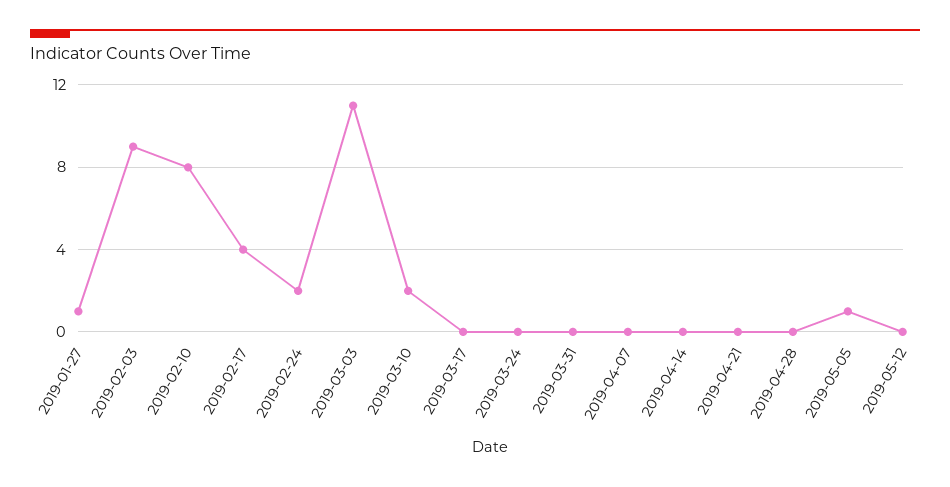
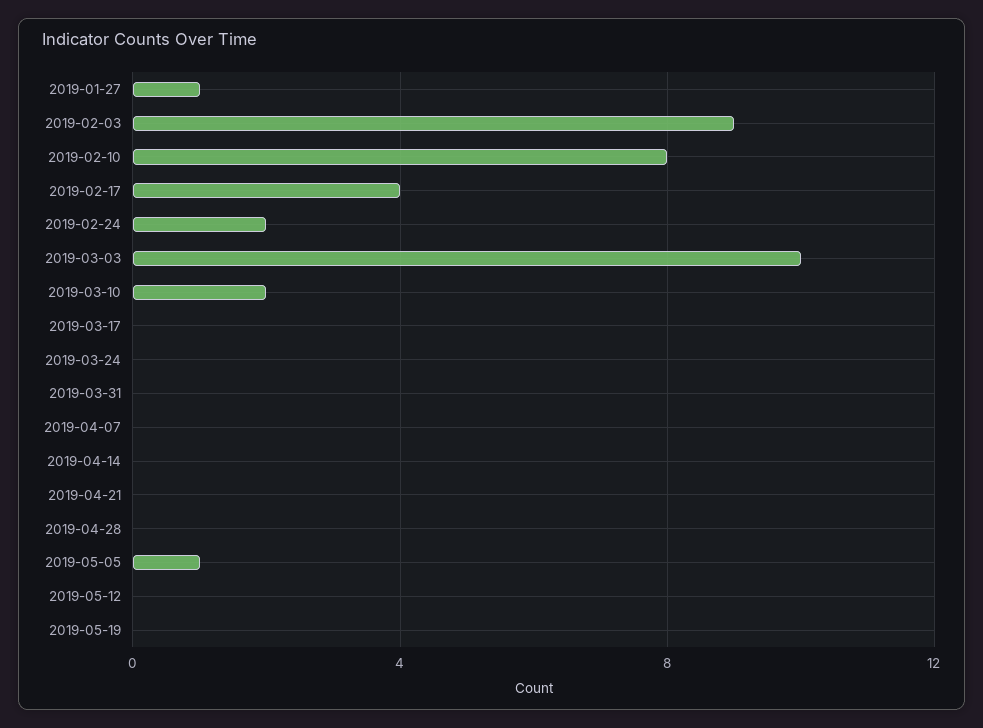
2019-03-03: 11 -> 10
2019-05-19: none -> 0

